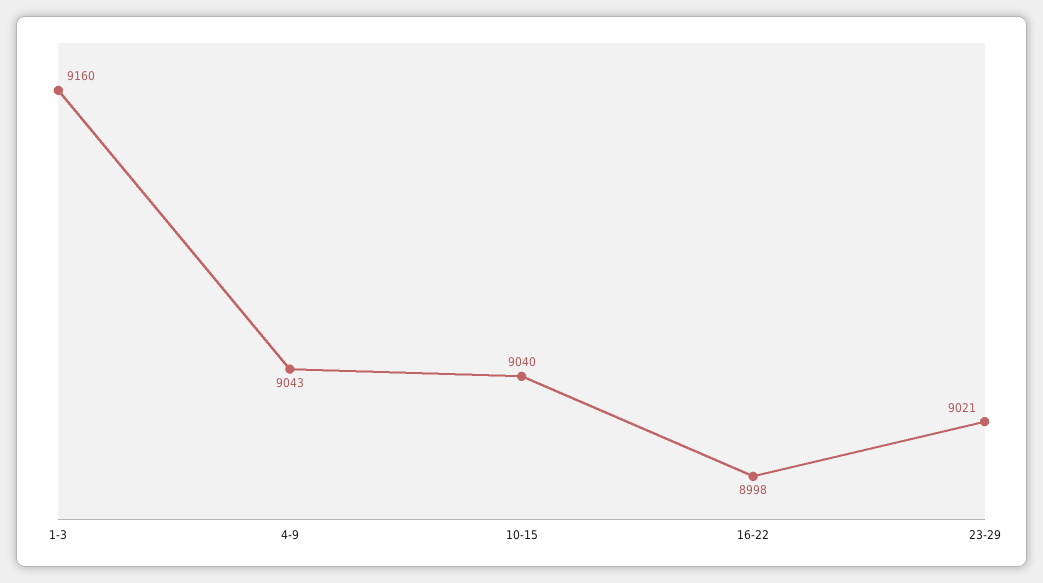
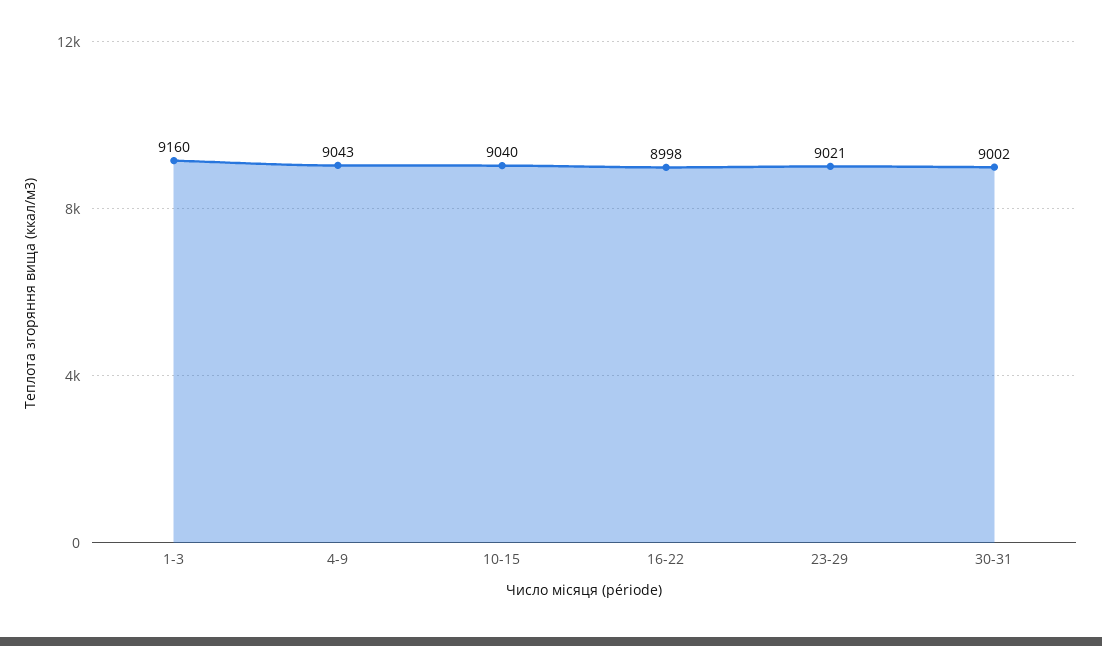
30-31: none -> 9002

